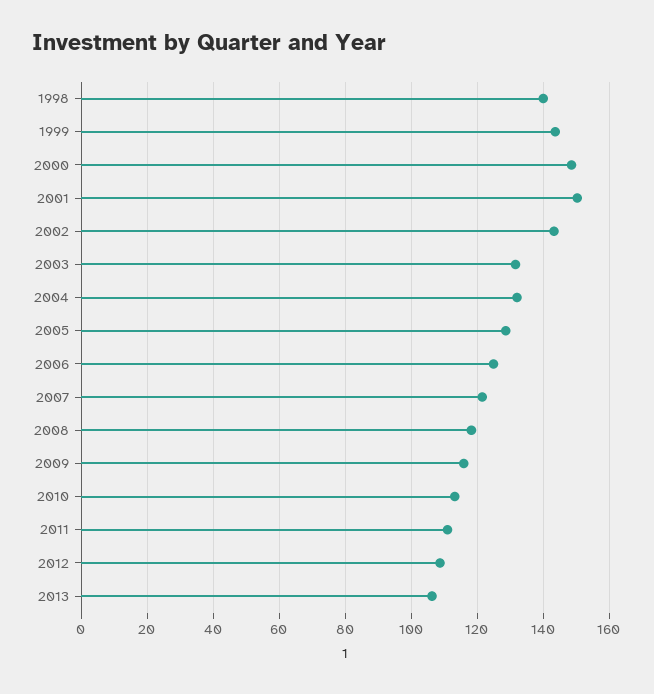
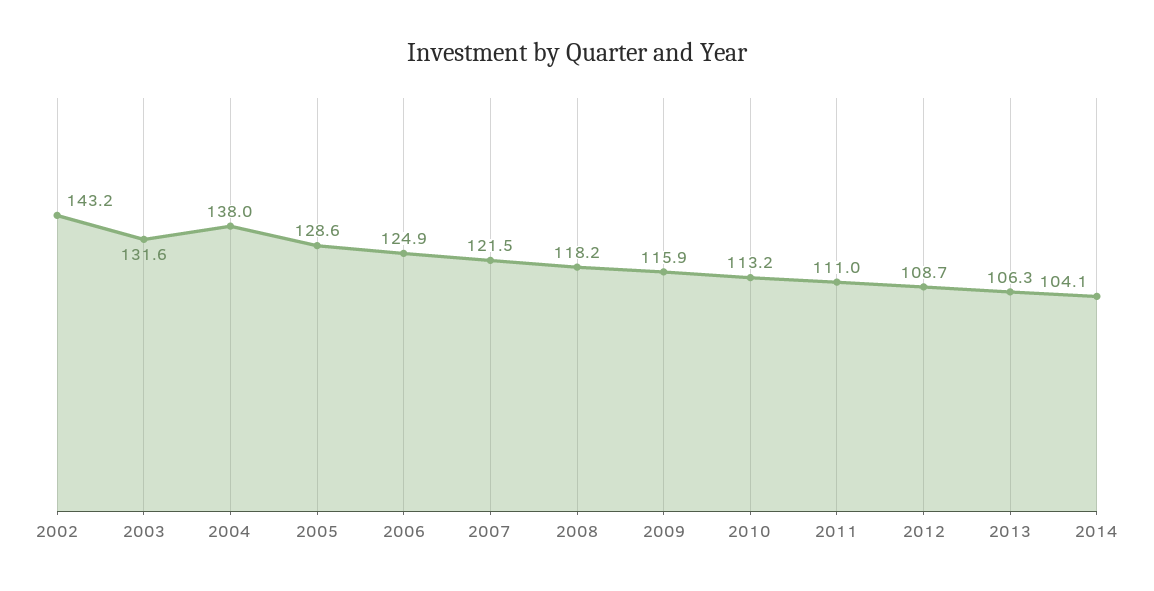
1998: 140 -> none
1999: 144 -> none
2000: 148 -> none
2001: 150 -> none
2004: 132 -> 138
2014: none -> 104.1

